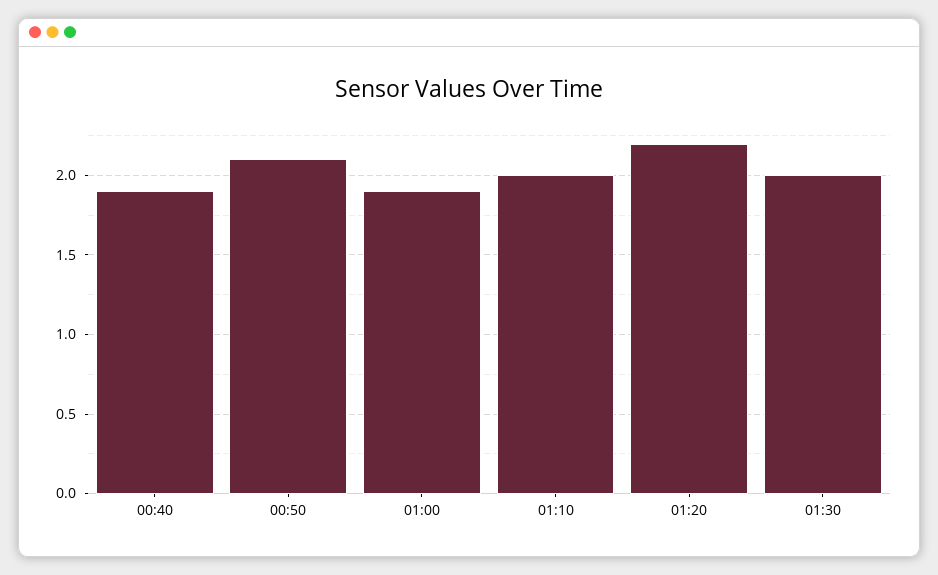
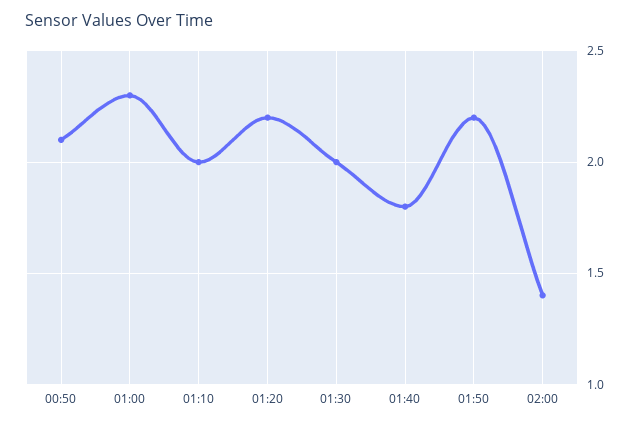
00:40: 1.9 -> none
01:00: 1.9 -> 2.3
01:40: none -> 1.8
01:50: none -> 2.2
02:00: none -> 1.4

